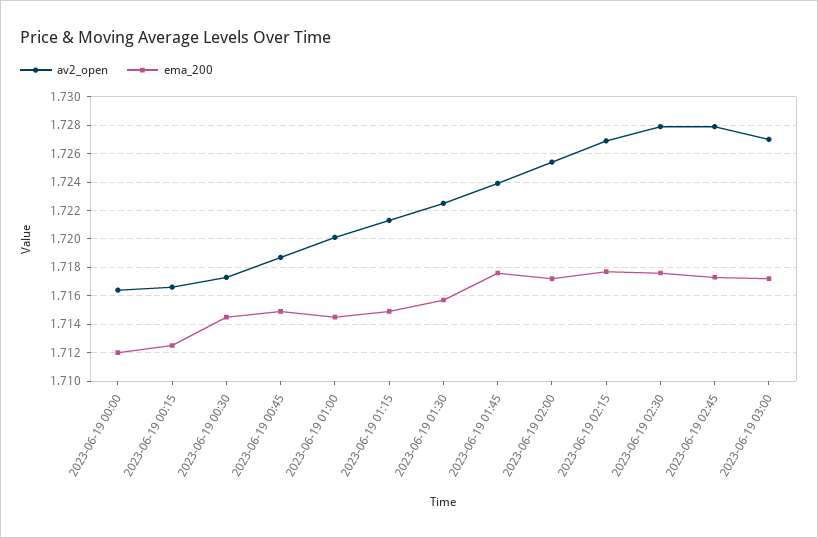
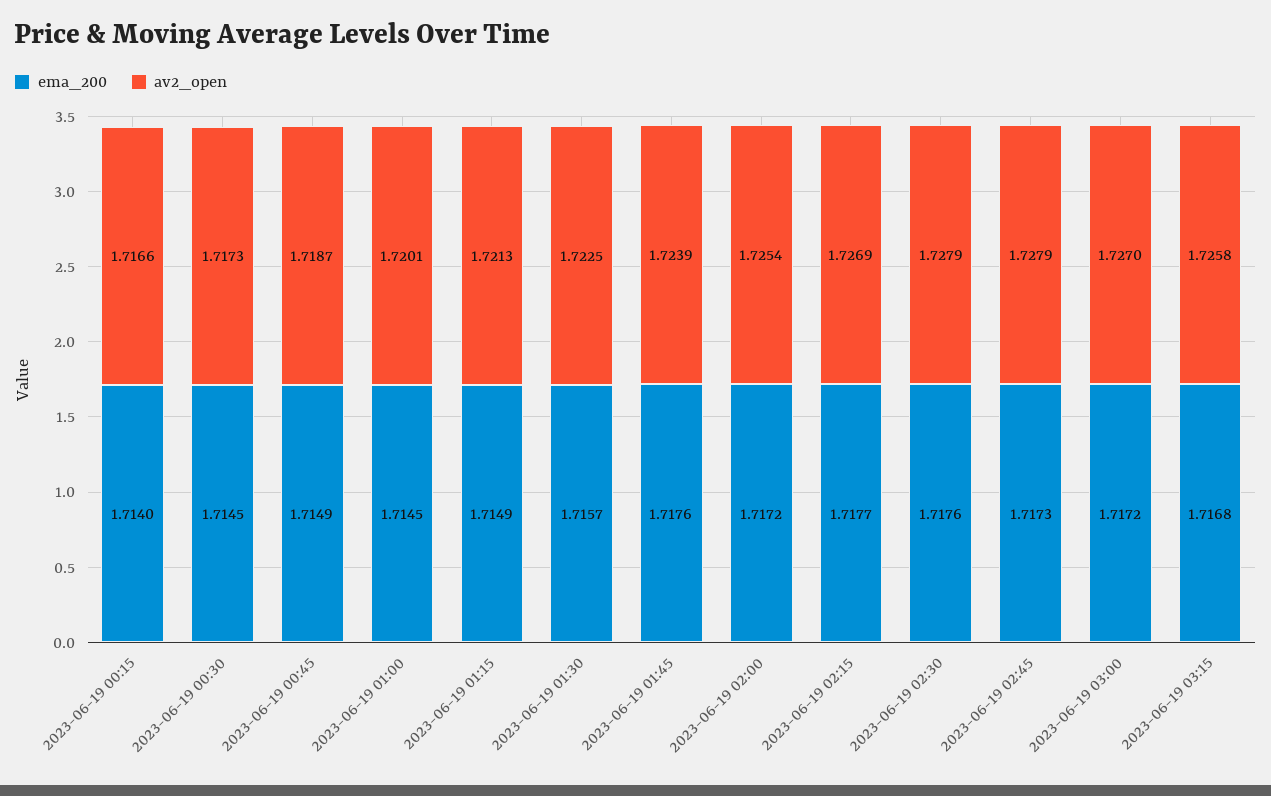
av2_open, 2023-06-19 00:00: 1.7165 -> none
ema_200, 2023-06-19 00:00: 1.712 -> none
ema_200, 2023-06-19 00:15: 1.7125 -> 1.714
ema_200, 2023-06-19 03:15: none -> 1.7168
av2_open, 2023-06-19 03:15: none -> 1.7258

